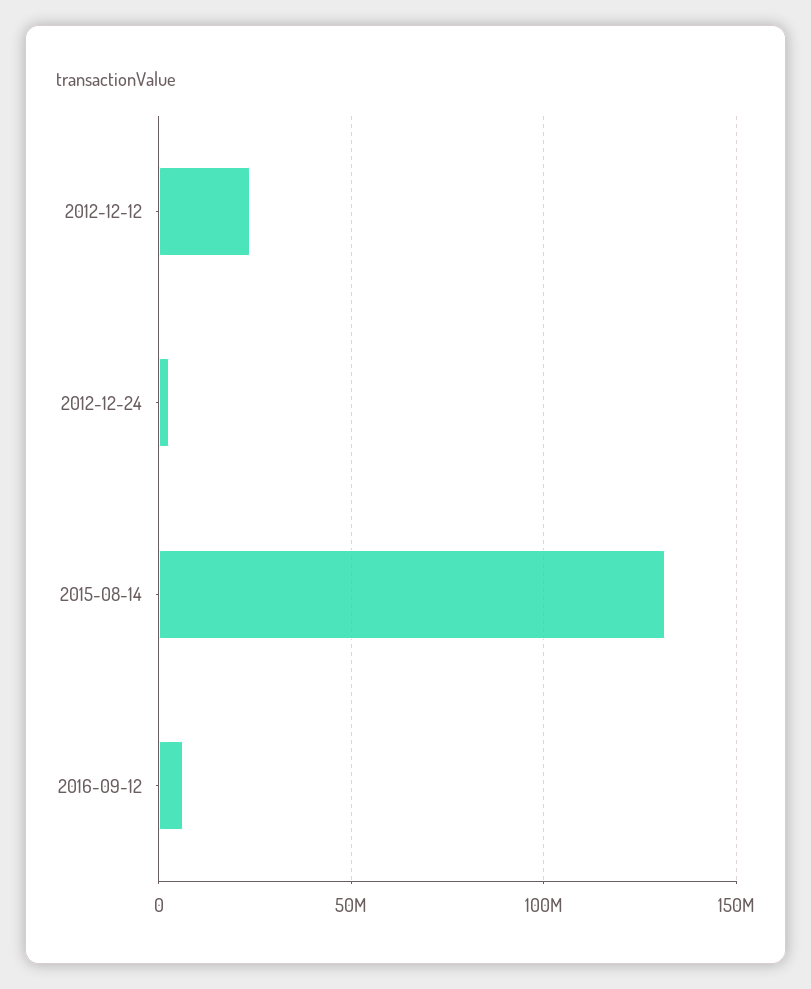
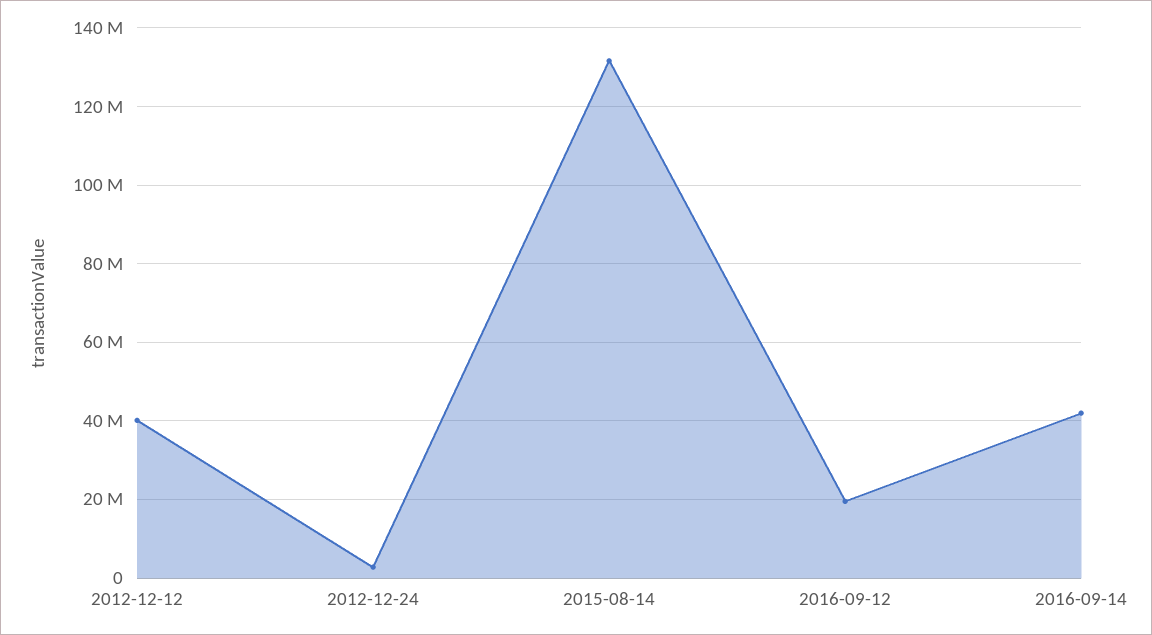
2012-12-12: 25000000 -> 40000000
2016-09-12: 5000000 -> 20000000
2016-09-14: none -> 42000000

